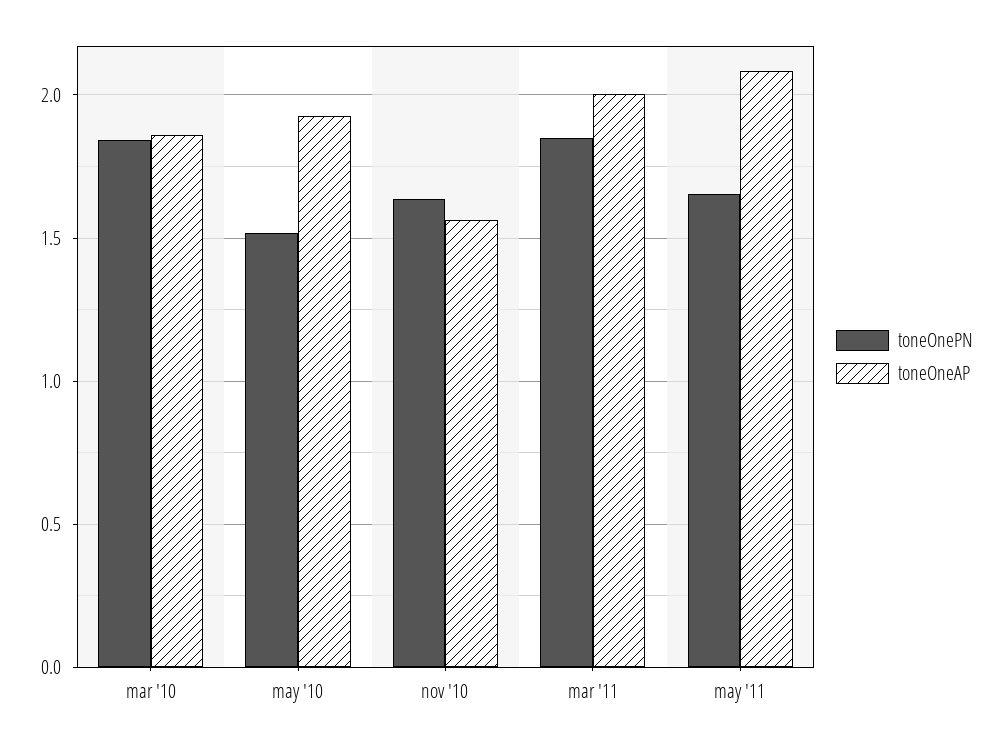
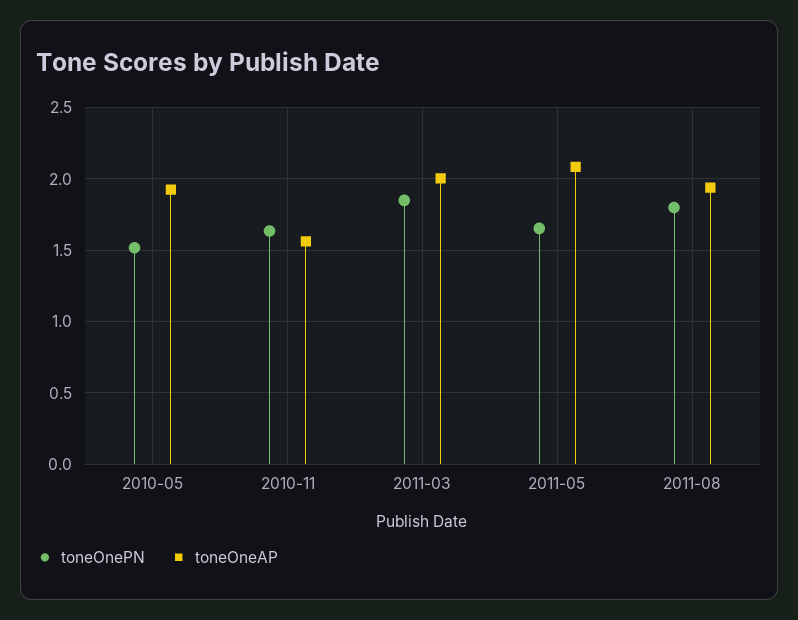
toneOnePN, mar '10: 1.85 -> none
toneOneAP, mar '10: 1.85 -> none
toneOnePN, 2011-08: none -> 1.8
toneOneAP, 2011-08: none -> 1.95

